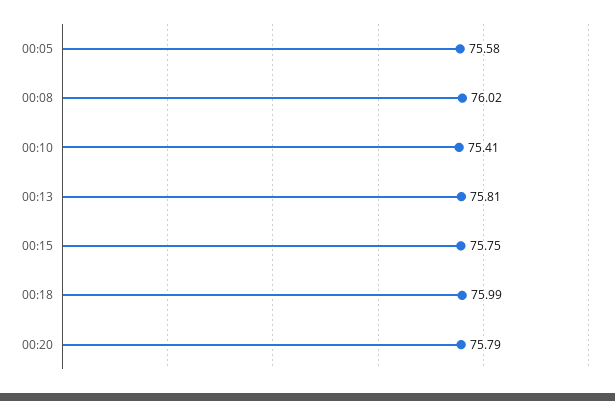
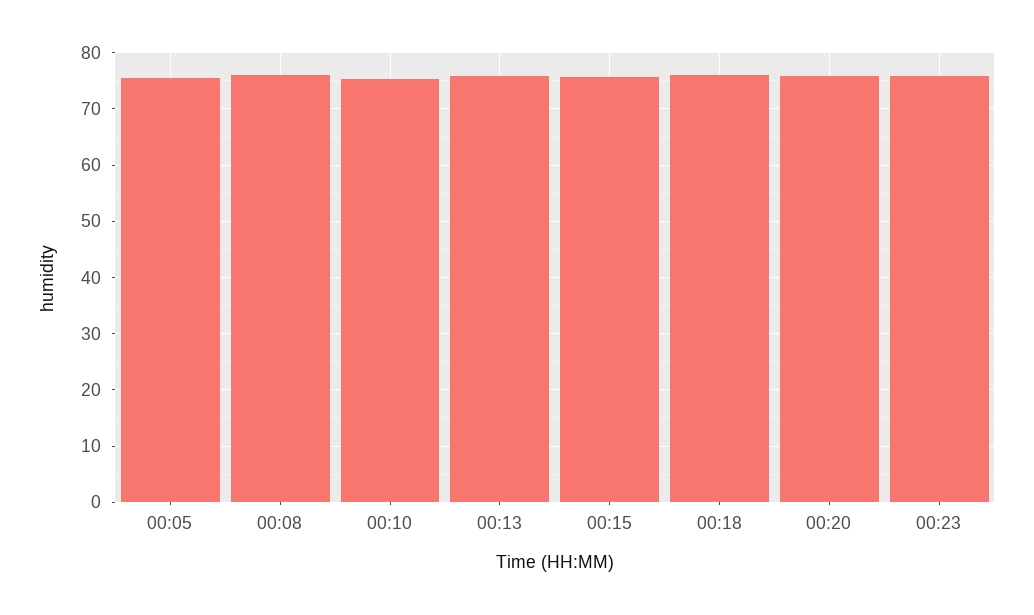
00:23: none -> 76

